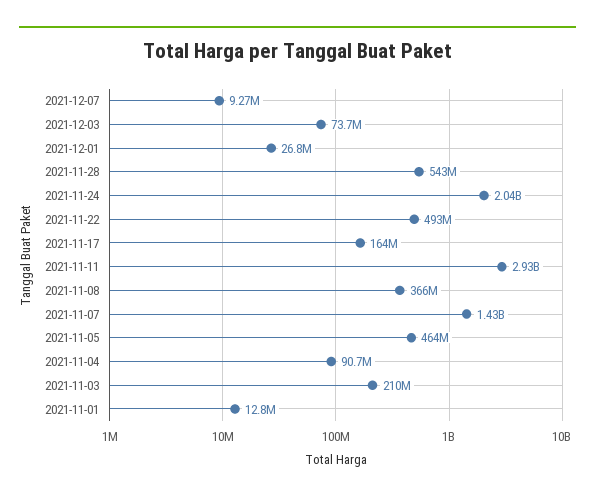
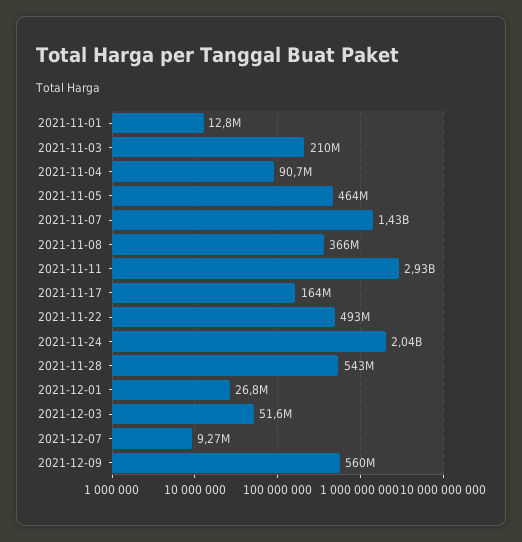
2021-12-03: 73700000 -> 51600000
2021-12-09: none -> 560000000

